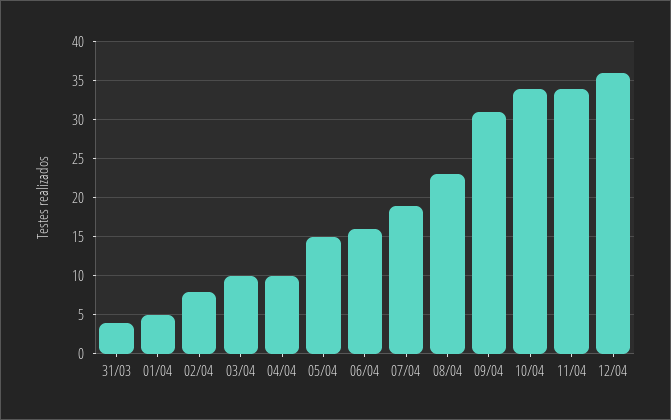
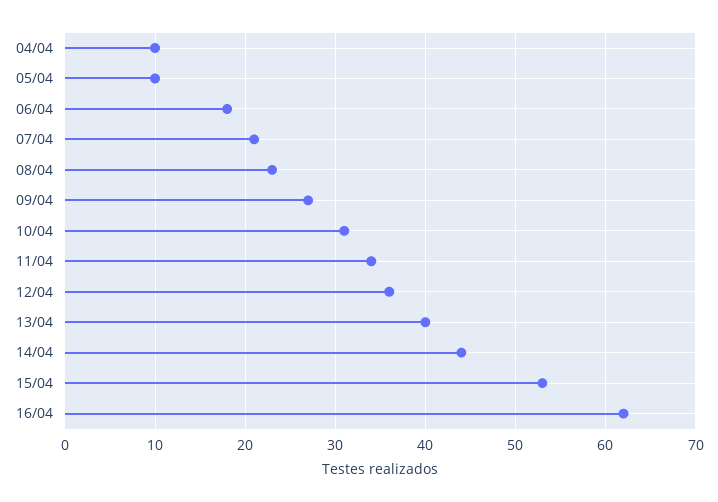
31/03: 4 -> none
01/04: 5 -> none
02/04: 8 -> none
03/04: 10 -> none
05/04: 15 -> 10
06/04: 16 -> 18
07/04: 19 -> 21
09/04: 31 -> 27
10/04: 34 -> 31
13/04: none -> 40
14/04: none -> 44
15/04: none -> 53
16/04: none -> 62

